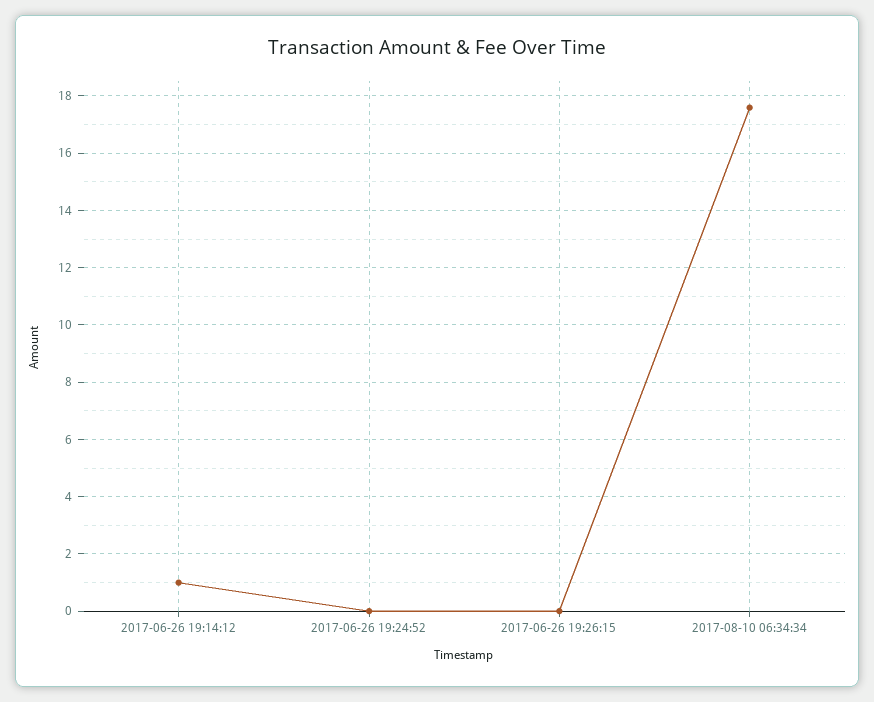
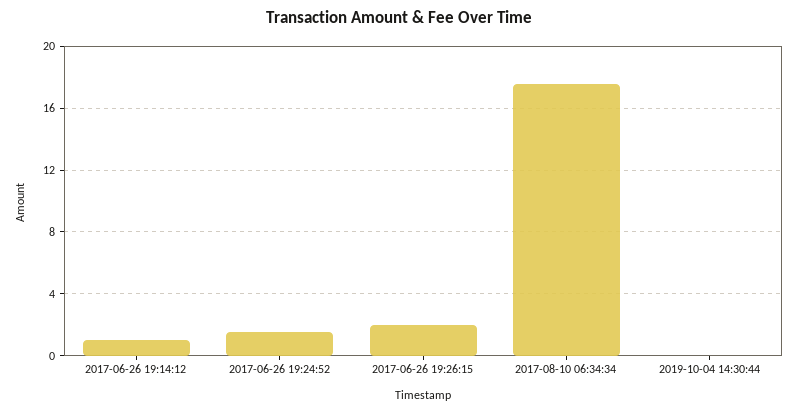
2017-06-26 19:24:52: 0 -> 1.5
2017-06-26 19:26:15: 0 -> 2
2019-10-04 14:30:44: none -> 0

